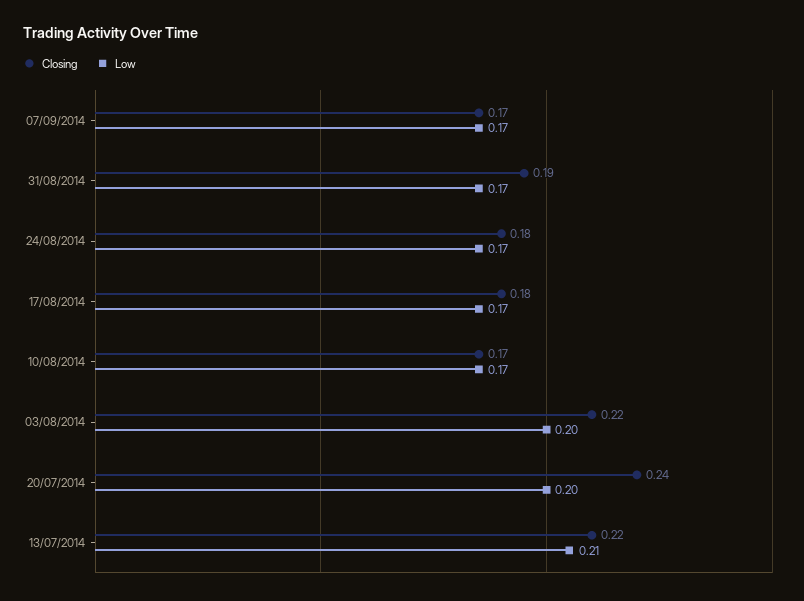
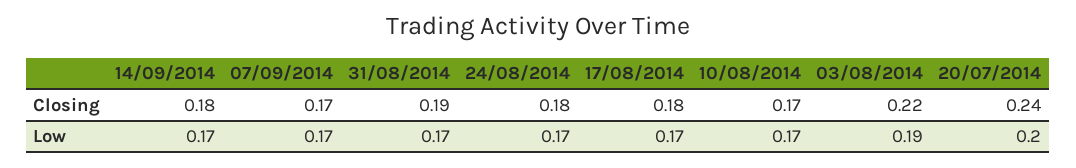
Low, 03/08/2014: 0.2 -> 0.19
Closing, 13/07/2014: 0.22 -> none
Low, 13/07/2014: 0.21 -> none
Closing, 14/09/2014: none -> 0.18
Low, 14/09/2014: none -> 0.17

